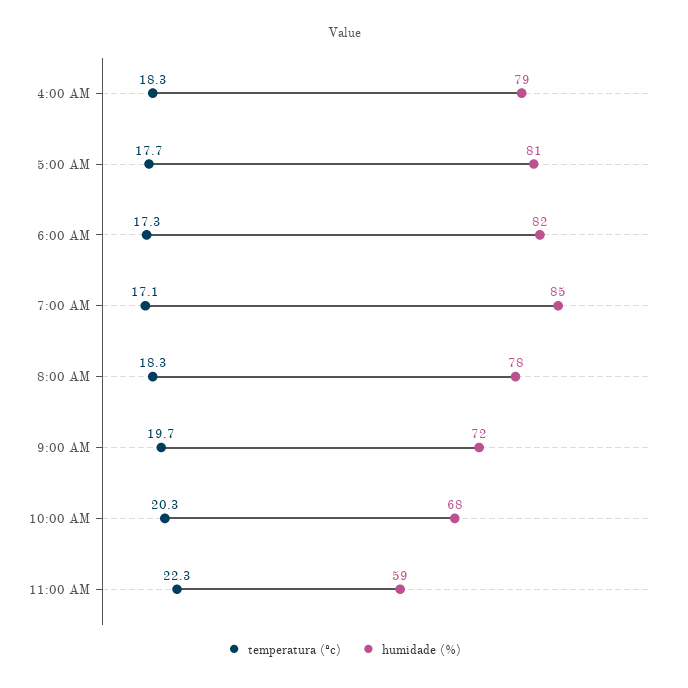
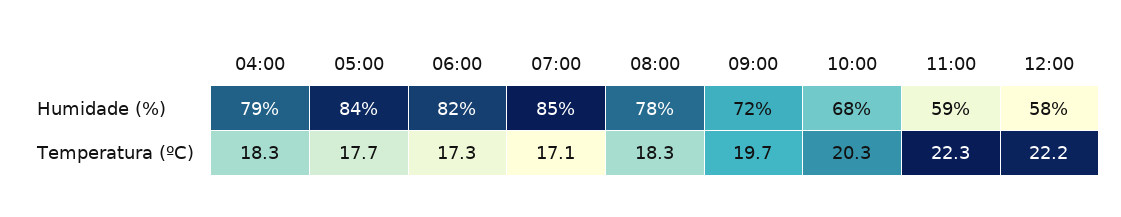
humidade (%), 5:00 AM: 81 -> 84
humidade (%), 12:00: none -> 58
temperatura (ºc), 12:00: none -> 22.2

